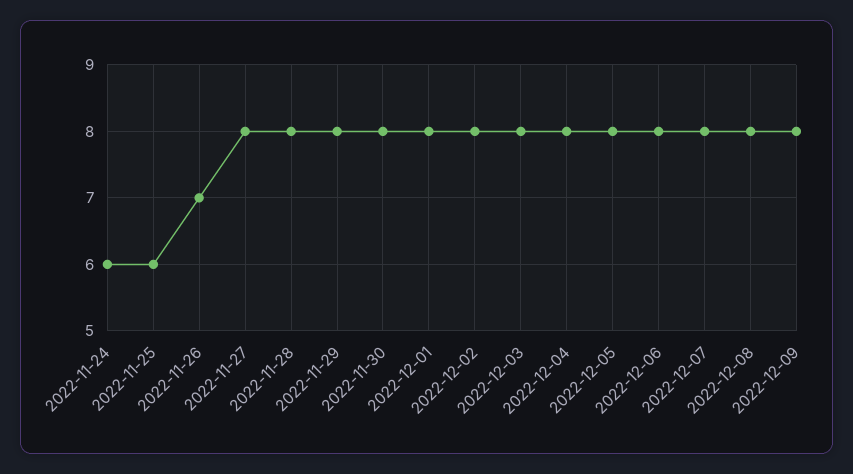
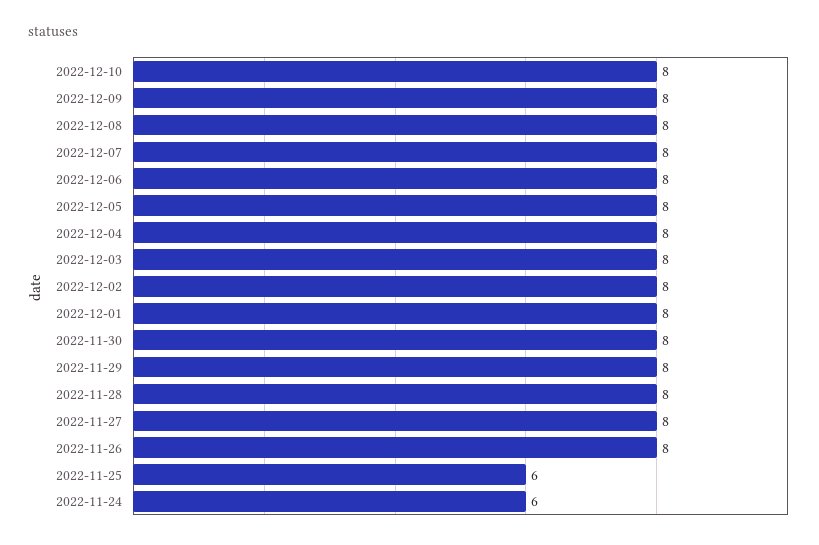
2022-11-26: 7 -> 8
2022-12-10: none -> 8

